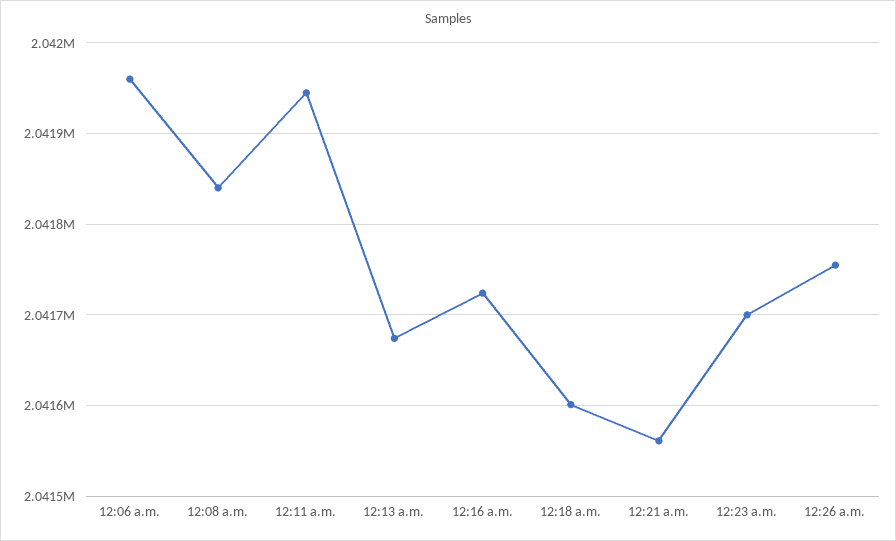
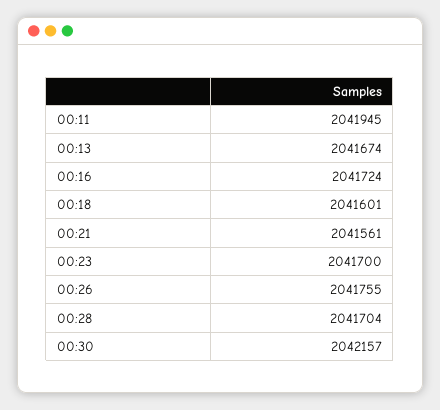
12:06 a.m.: 2041960 -> none
12:08 a.m.: 2041840 -> none
00:28: none -> 2041704
00:30: none -> 2042157

